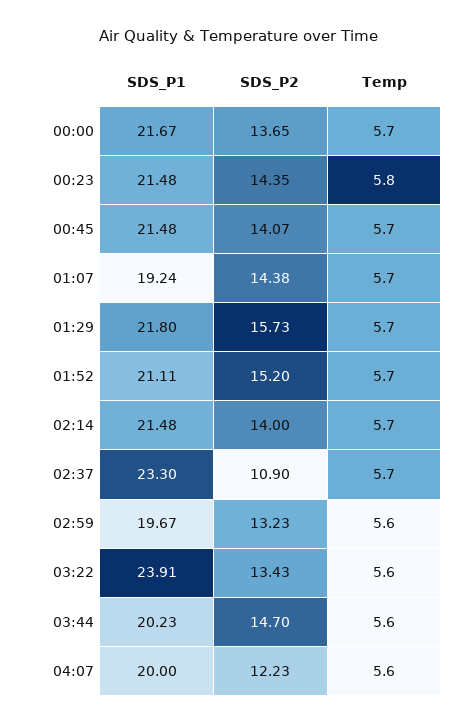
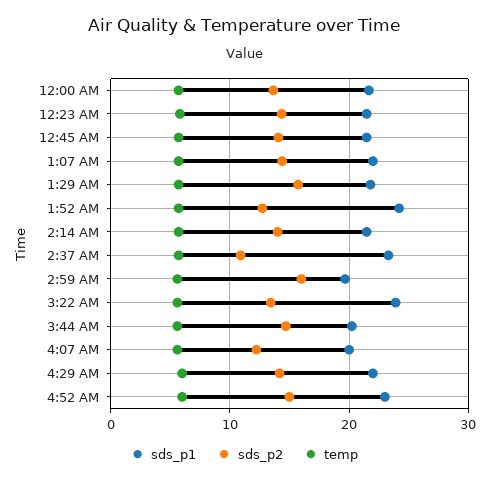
SDS_P1, 01:07: 19.24 -> 22
SDS_P1, 01:52: 21.11 -> 24
SDS_P2, 01:52: 15.2 -> 13
SDS_P2, 02:59: 13.23 -> 16
SDS_P1, 4:29 AM: none -> 22
SDS_P2, 4:29 AM: none -> 14
Temp, 4:29 AM: none -> 6
SDS_P1, 4:52 AM: none -> 23
SDS_P2, 4:52 AM: none -> 15
Temp, 4:52 AM: none -> 6

